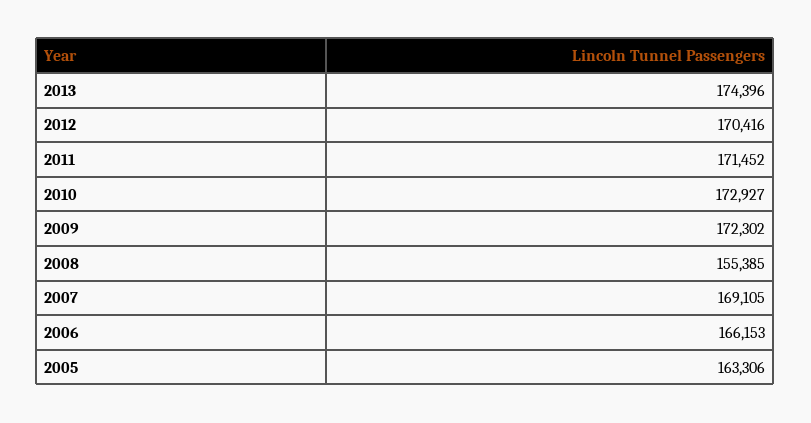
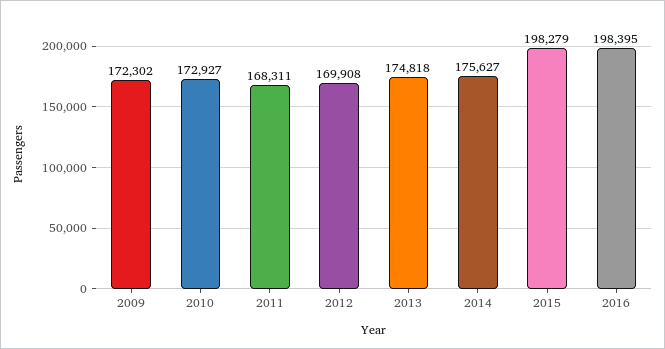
2013: 174396 -> 174818
2012: 170416 -> 169908
2011: 171452 -> 168311
2008: 155385 -> none
2007: 169105 -> none
2006: 166153 -> none
2005: 163306 -> none
2014: none -> 175627
2015: none -> 198279
2016: none -> 198395

